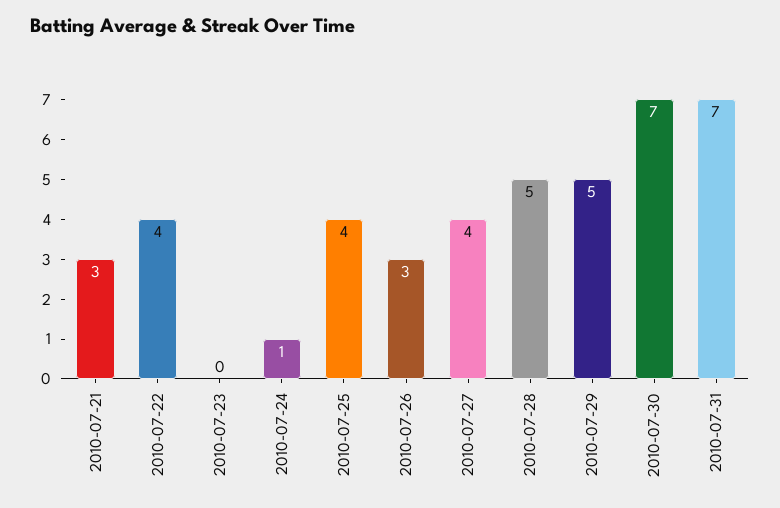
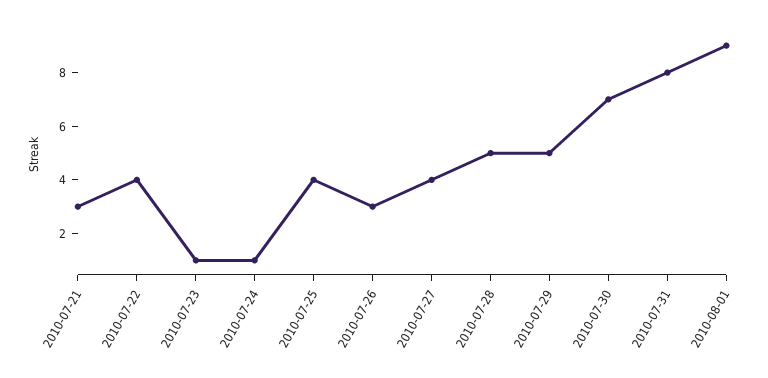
2010-07-23: 0 -> 1
2010-07-31: 7 -> 8
2010-08-01: none -> 9

